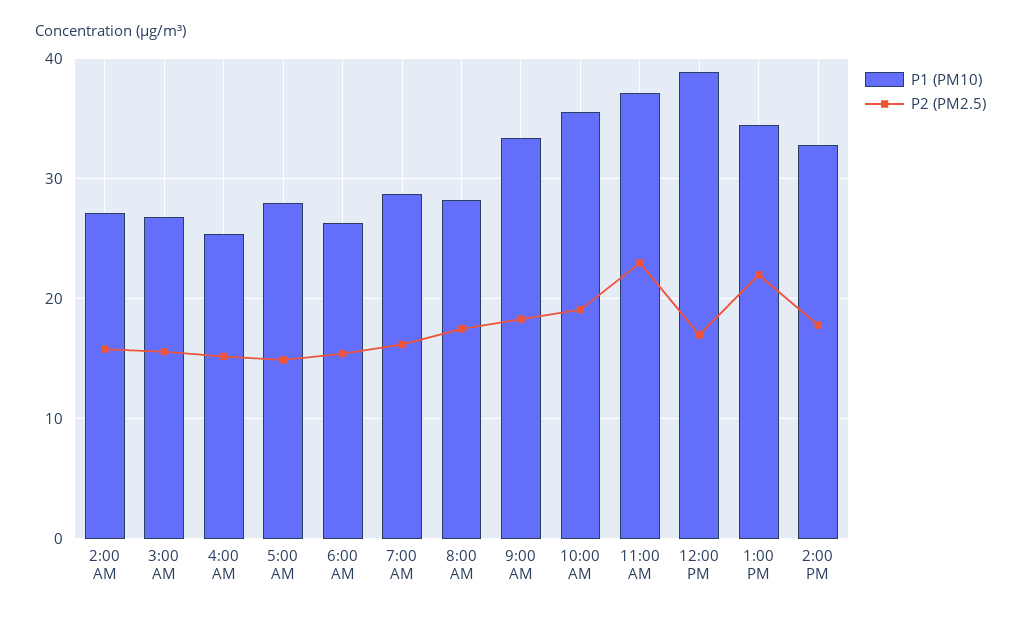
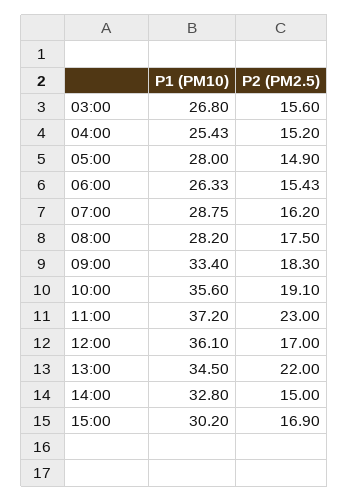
P1 (PM10), 2:00 AM: 27 -> none
P2 (PM2.5), 2:00 AM: 16 -> none
P1 (PM10), 12:00 PM: 39 -> 36.1
P2 (PM2.5), 2:00 PM: 18 -> 15
P1 (PM10), 15:00: none -> 30.2
P2 (PM2.5), 15:00: none -> 16.9

